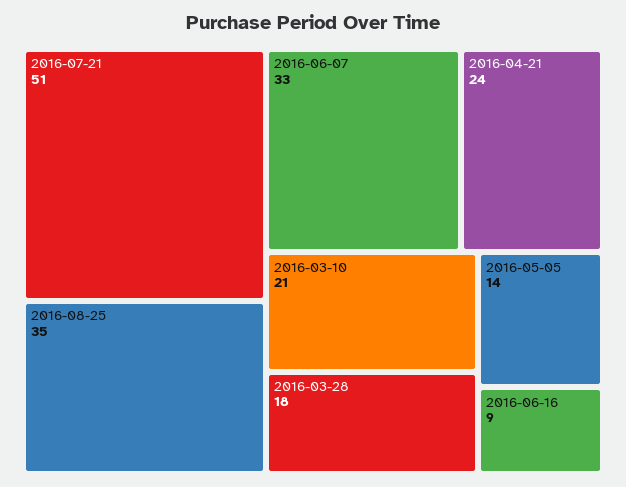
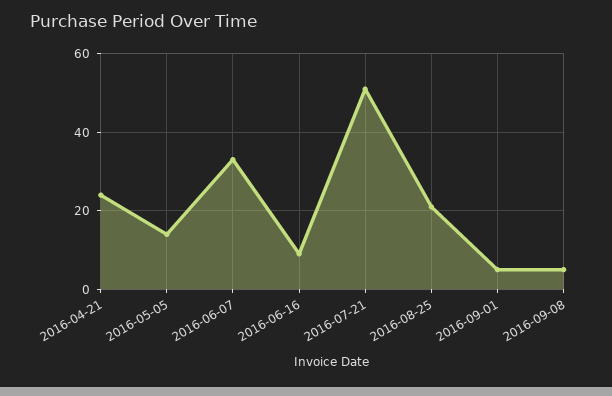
2016-08-25: 35 -> 20
2016-03-10: 21 -> none
2016-03-28: 18 -> none
2016-09-01: none -> 5
2016-09-08: none -> 5

